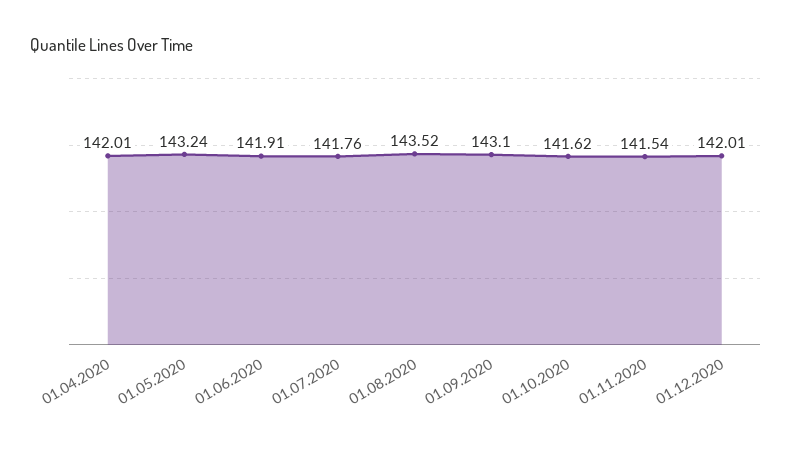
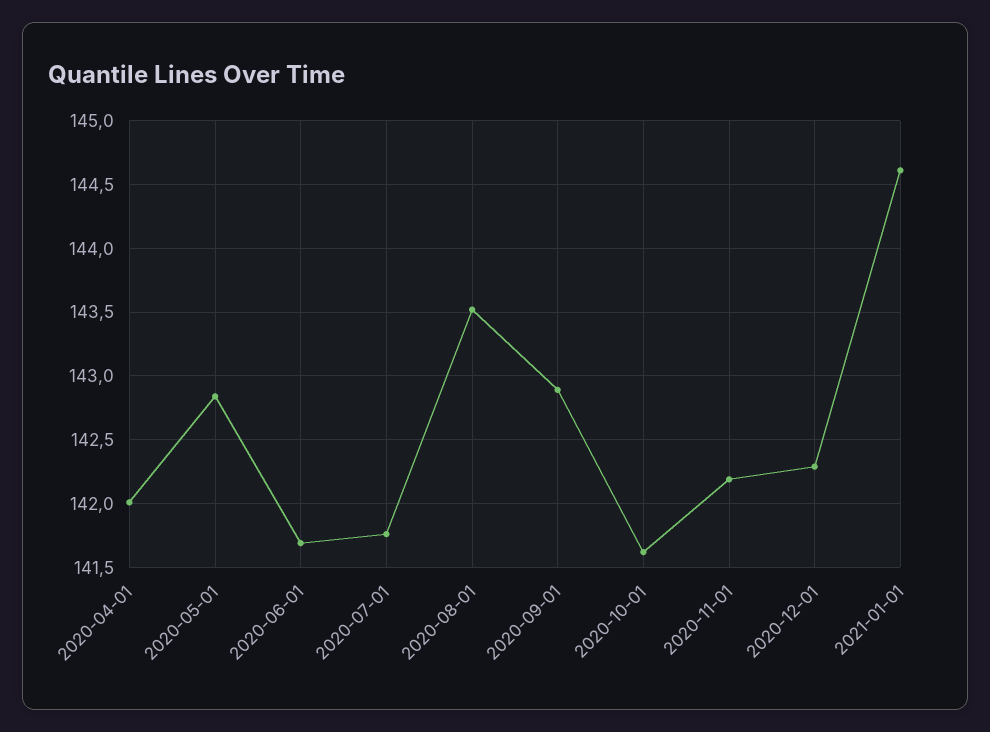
01.05.2020: 143.24 -> 142.85
01.06.2020: 141.91 -> 141.7
01.09.2020: 143.1 -> 142.9
01.11.2020: 141.54 -> 142.2
01.12.2020: 142.01 -> 142.3
2021-01-01: none -> 144.6

